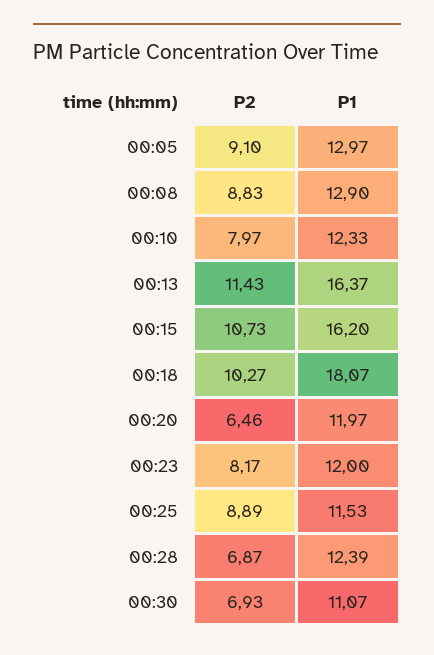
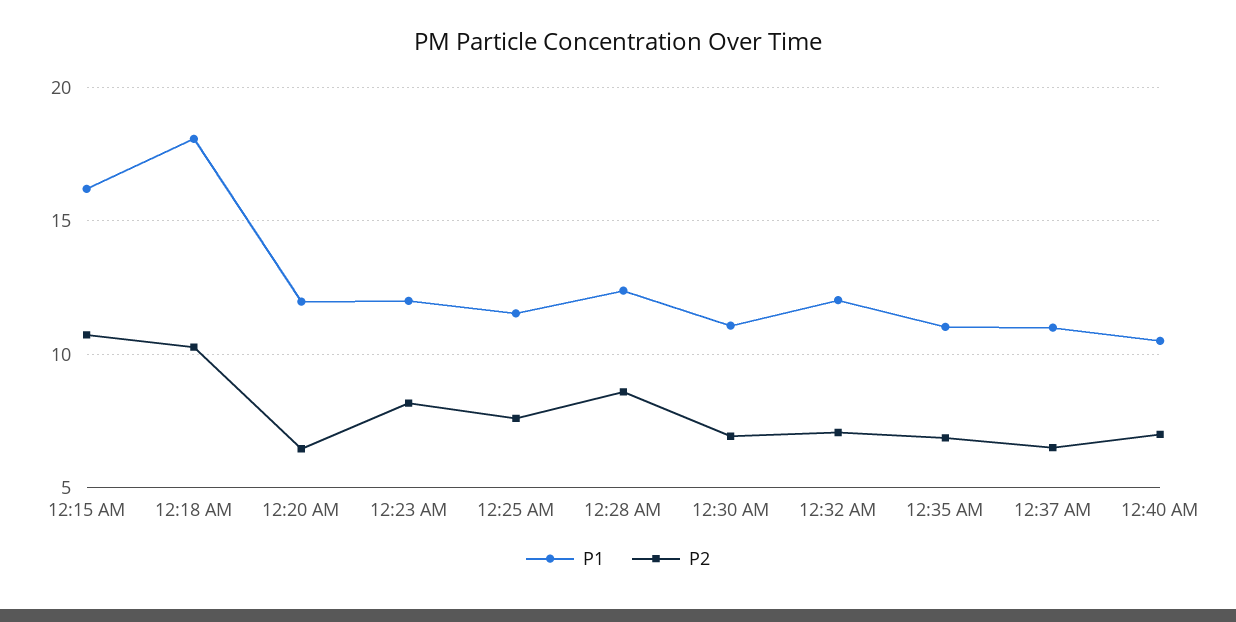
P2, 00:05: 9.1 -> none
P1, 00:05: 12.97 -> none
P2, 00:08: 8.83 -> none
P1, 00:08: 12.9 -> none
P2, 00:10: 7.97 -> none
P1, 00:10: 12.33 -> none
P2, 00:13: 11.43 -> none
P1, 00:13: 16.37 -> none
P2, 00:25: 8.89 -> 7.5
P2, 00:28: 6.87 -> 8.5
P1, 12:32 AM: none -> 12
P2, 12:32 AM: none -> 7
P1, 12:35 AM: none -> 11
P2, 12:35 AM: none -> 7
P1, 12:37 AM: none -> 11
P2, 12:37 AM: none -> 6.5
P1, 12:40 AM: none -> 10.5
P2, 12:40 AM: none -> 7

